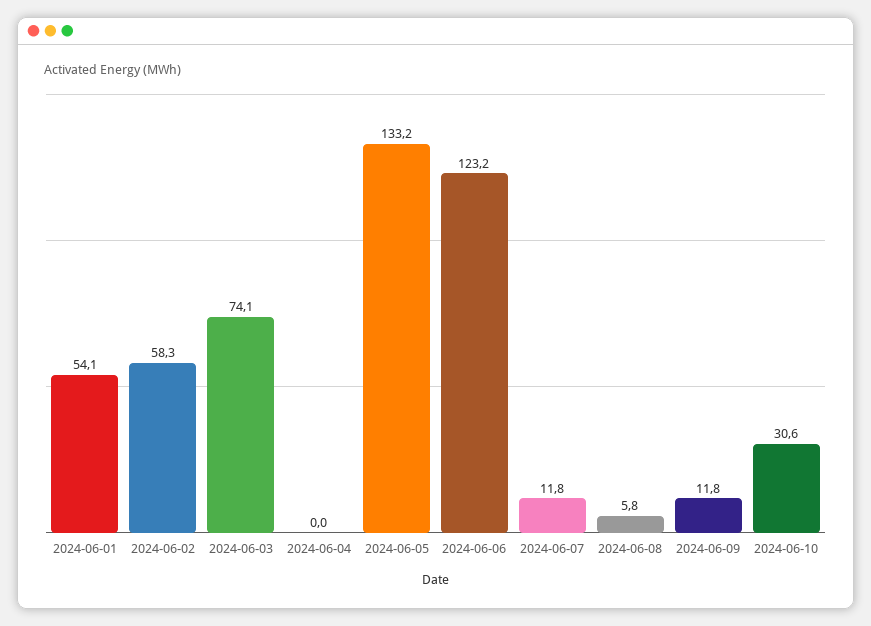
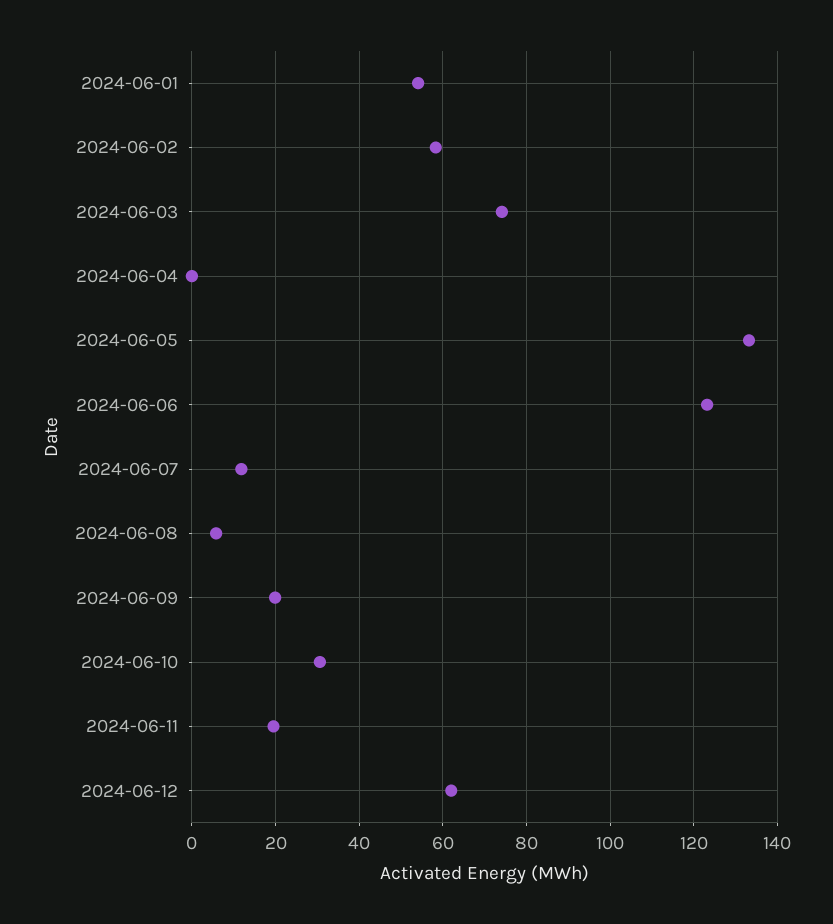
2024-06-09: 11.8 -> 20
2024-06-11: none -> 20
2024-06-12: none -> 62

